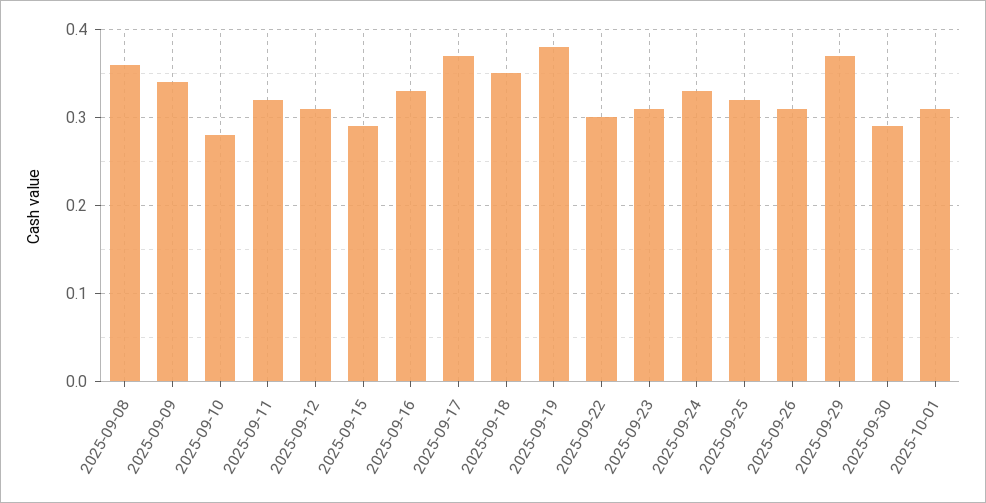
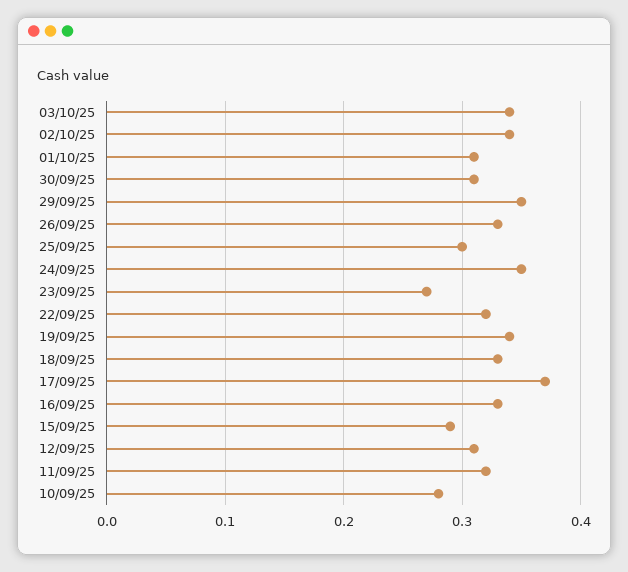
2025-09-08: 0.36 -> none
2025-09-09: 0.34 -> none
2025-09-18: 0.35 -> 0.33
2025-09-19: 0.38 -> 0.34
2025-09-22: 0.3 -> 0.32
2025-09-23: 0.31 -> 0.27
2025-09-24: 0.33 -> 0.35
2025-09-25: 0.32 -> 0.3
2025-09-26: 0.31 -> 0.33
2025-09-29: 0.37 -> 0.35
2025-09-30: 0.29 -> 0.31
03/10/25: none -> 0.34
02/10/25: none -> 0.34

